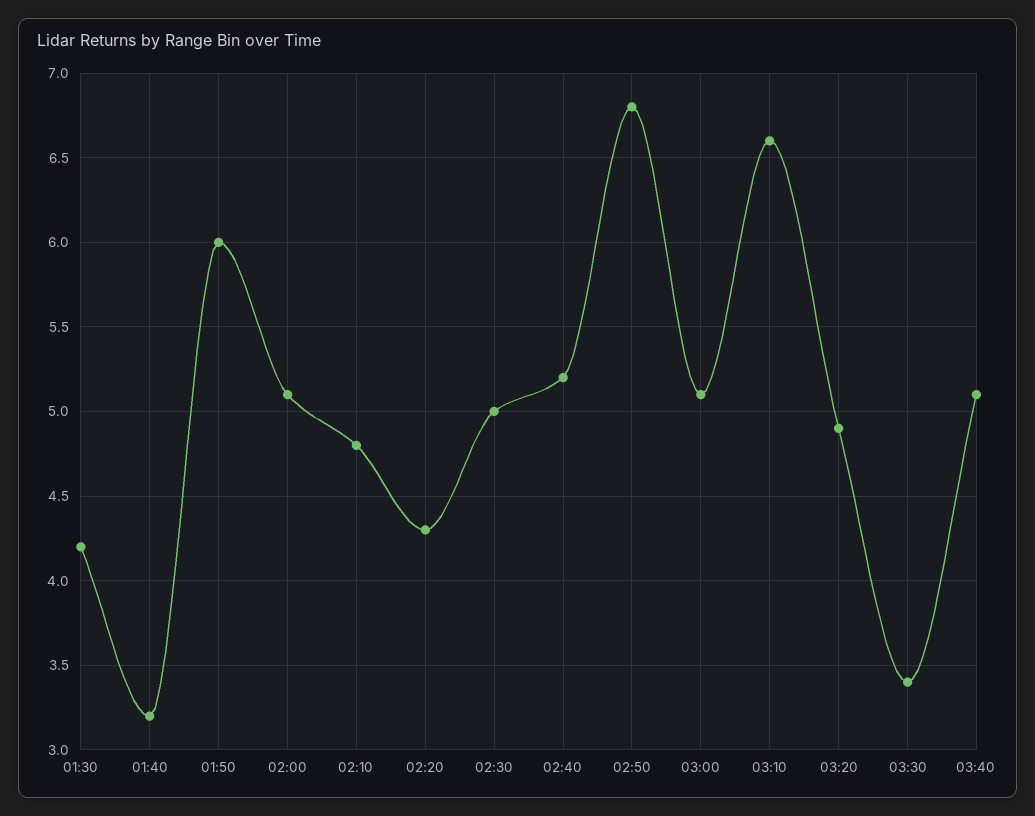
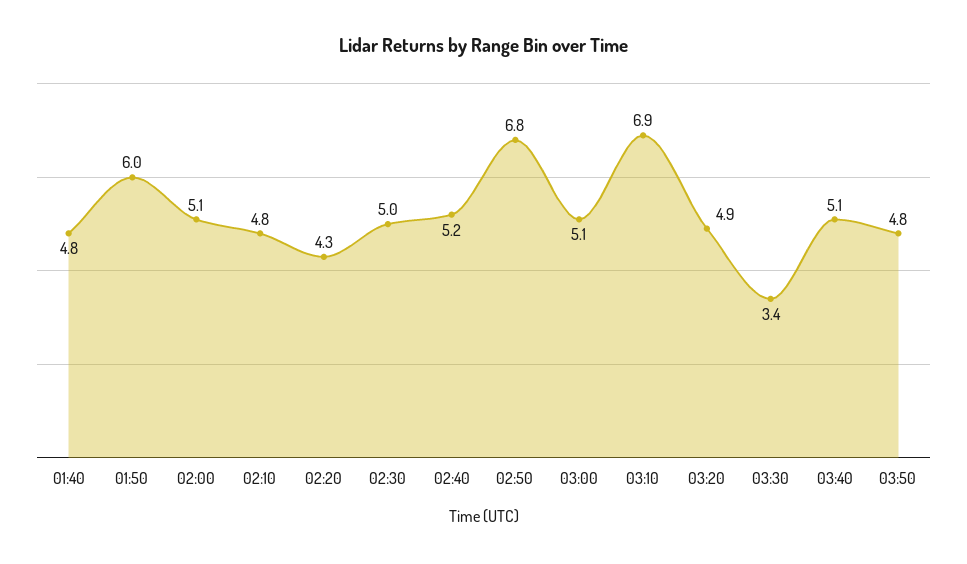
01:30: 4.2 -> none
01:40: 3.2 -> 4.8
03:10: 6.6 -> 6.9
03:50: none -> 4.8

